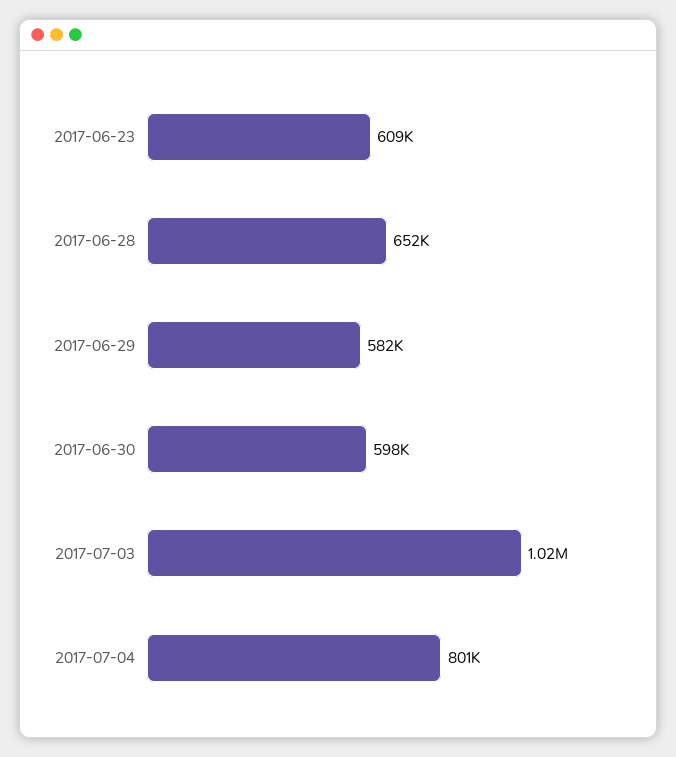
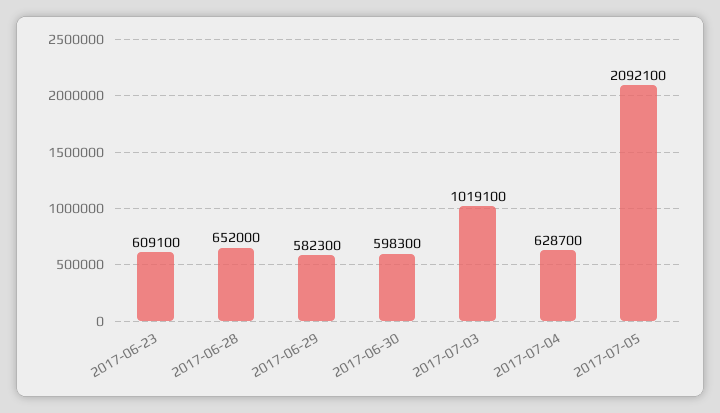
2017-07-04: 801000 -> 628700
2017-07-05: none -> 2092100

